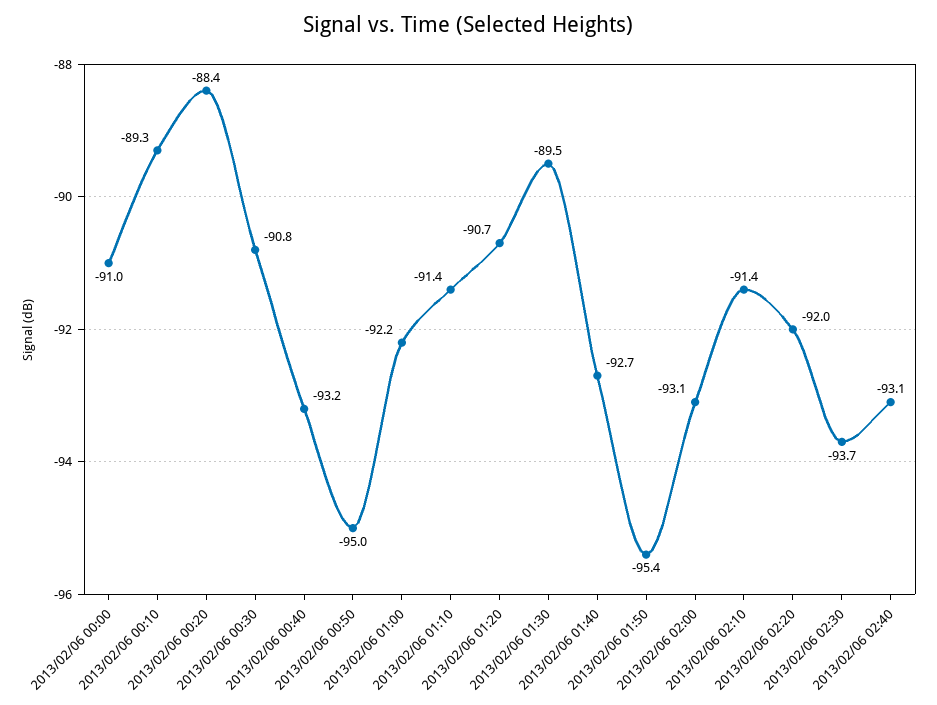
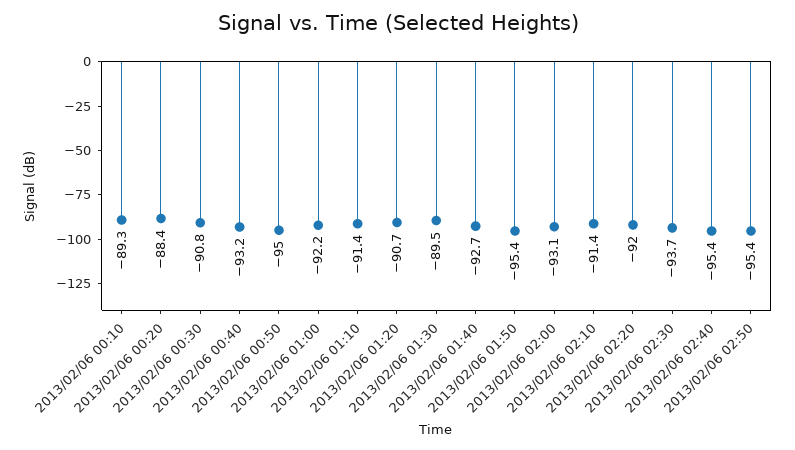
2013/02/06 00:00: -91 -> none
2013/02/06 02:40: -93.1 -> -95.4
2013/02/06 02:50: none -> -95.4

